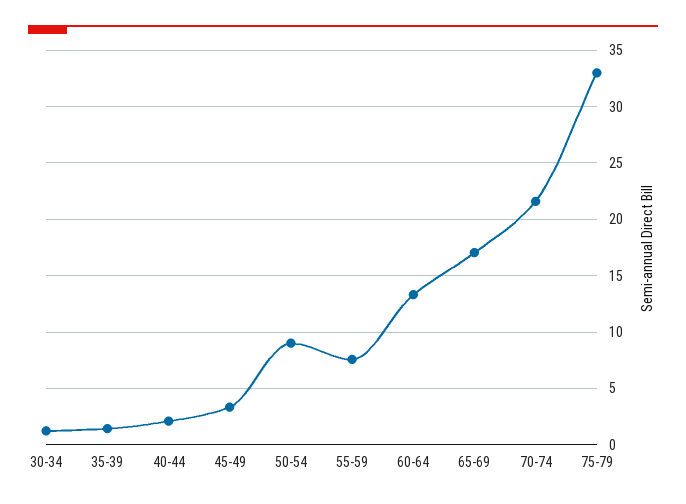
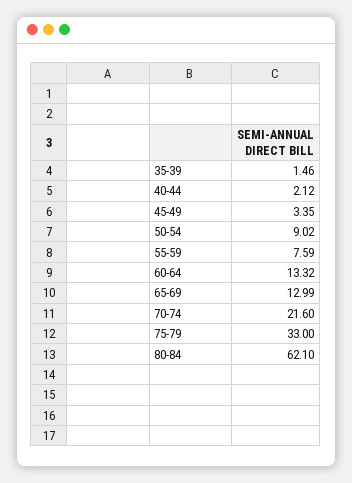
30-34: 1 -> none
65-69: 17 -> 12.99
80-84: none -> 62.1

